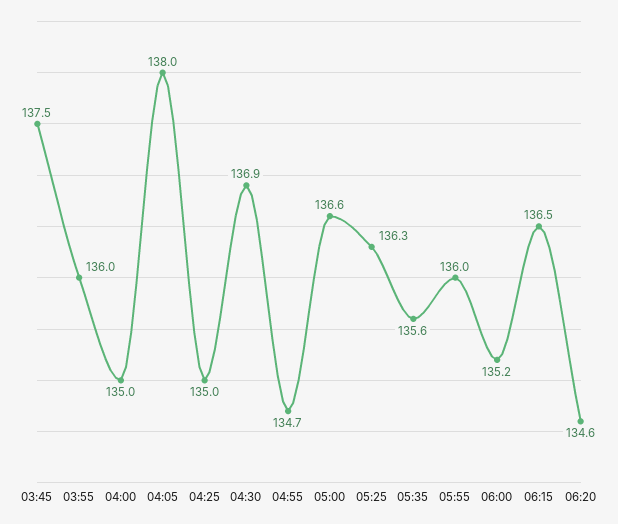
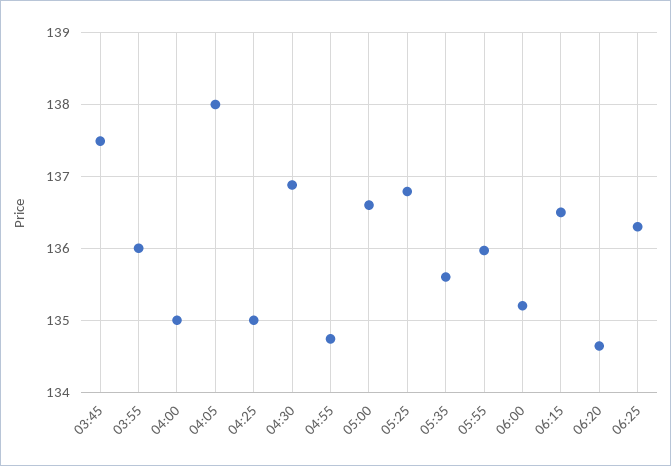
05:25: 136.3 -> 136.8
06:25: none -> 136.3

